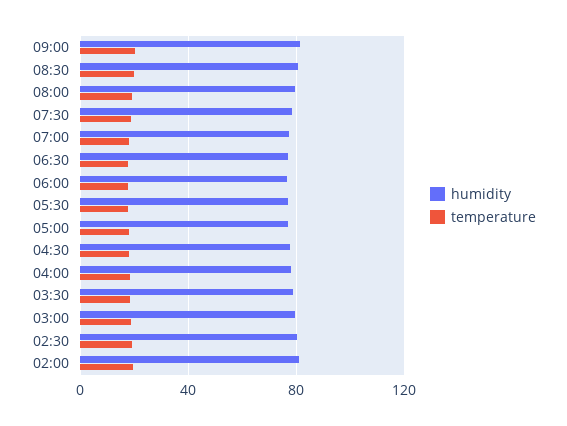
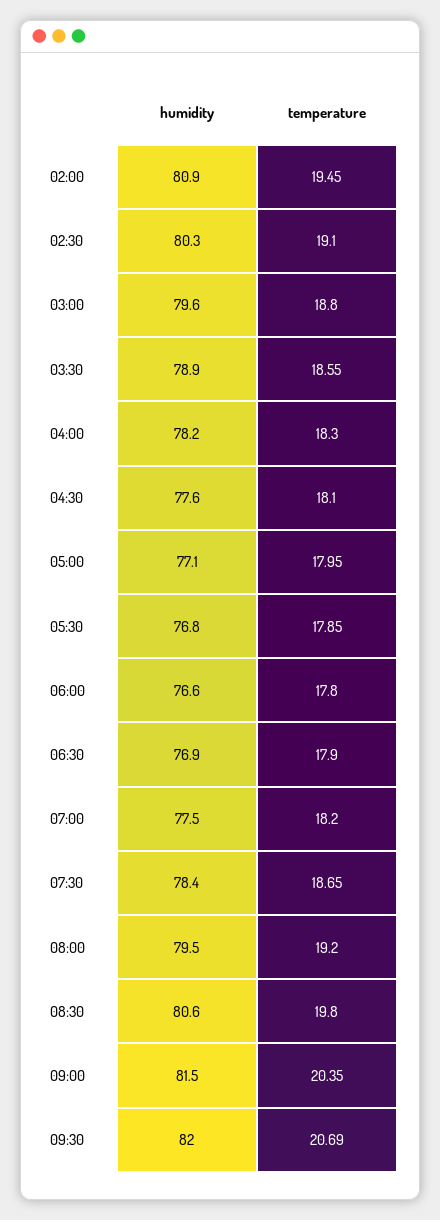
humidity, 09:30: none -> 82
temperature, 09:30: none -> 20.69

